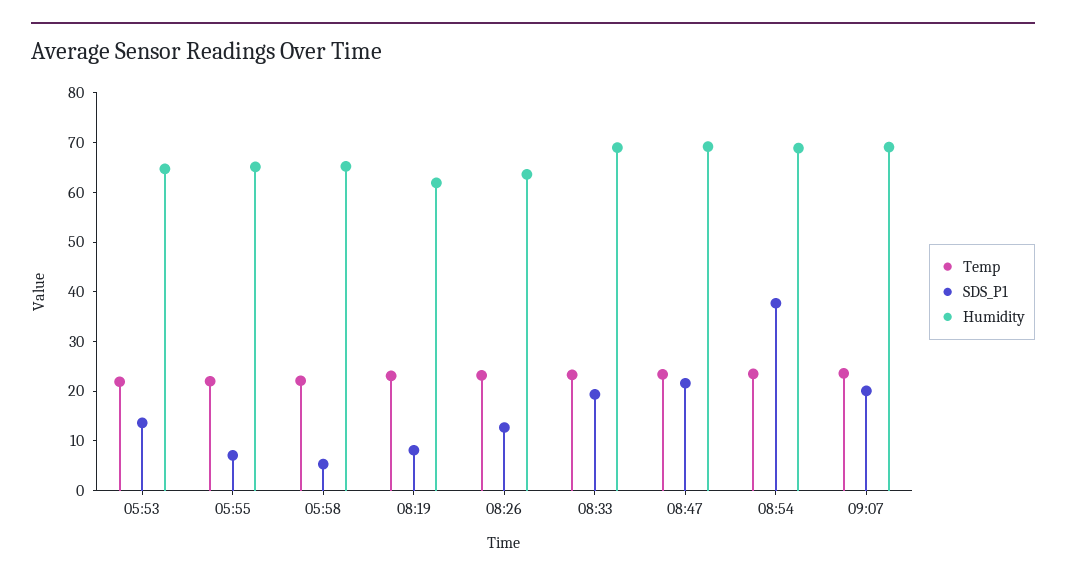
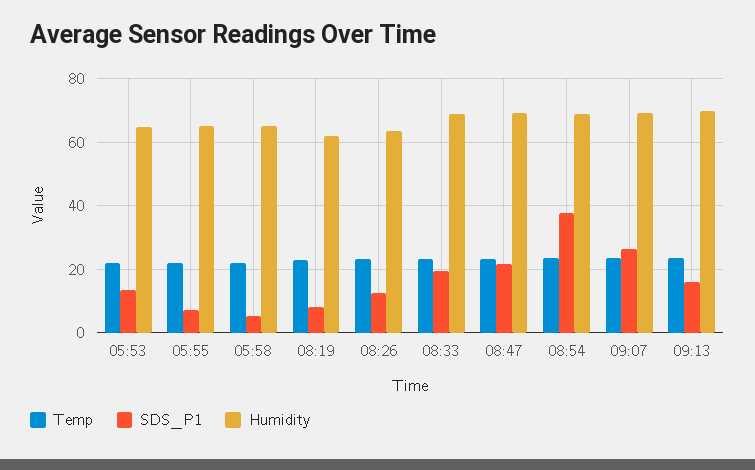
SDS_P1, 09:07: 20 -> 26
Temp, 09:13: none -> 24
SDS_P1, 09:13: none -> 16
Humidity, 09:13: none -> 70

